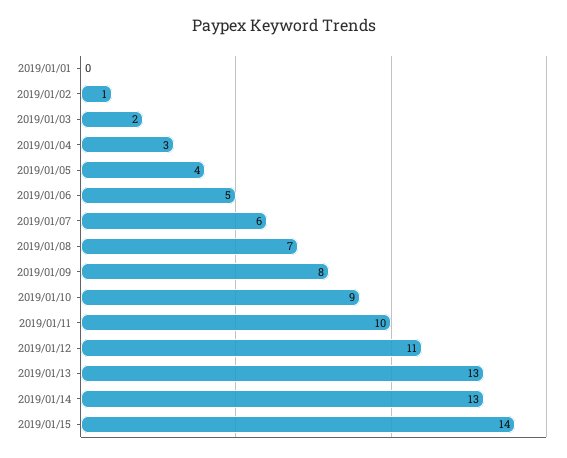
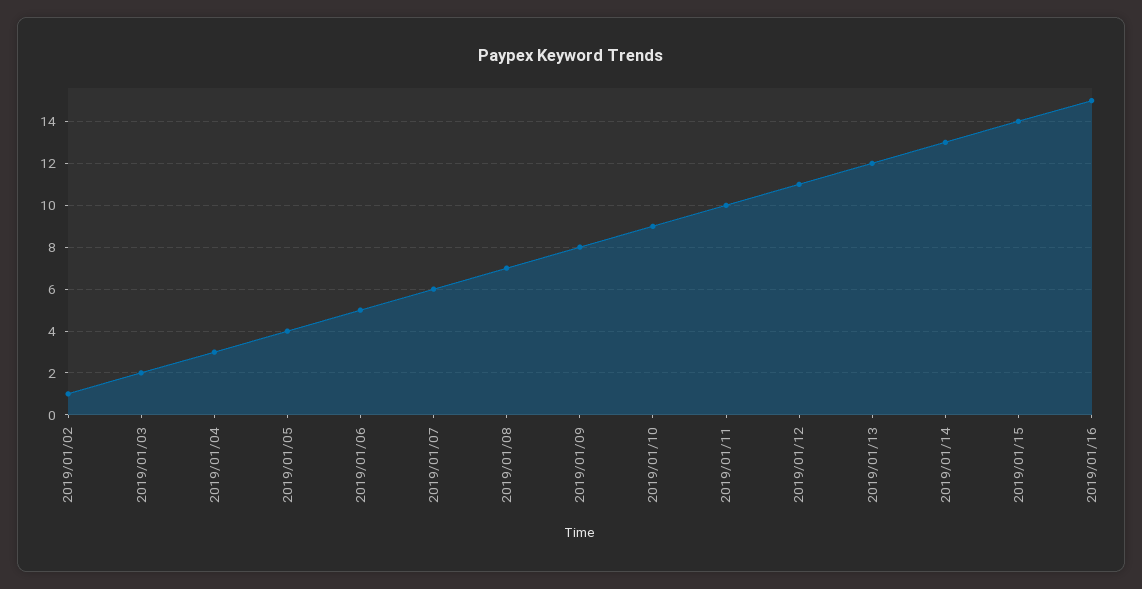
2019/01/01: 0 -> none
2019/01/13: 13 -> 12
2019/01/16: none -> 15

